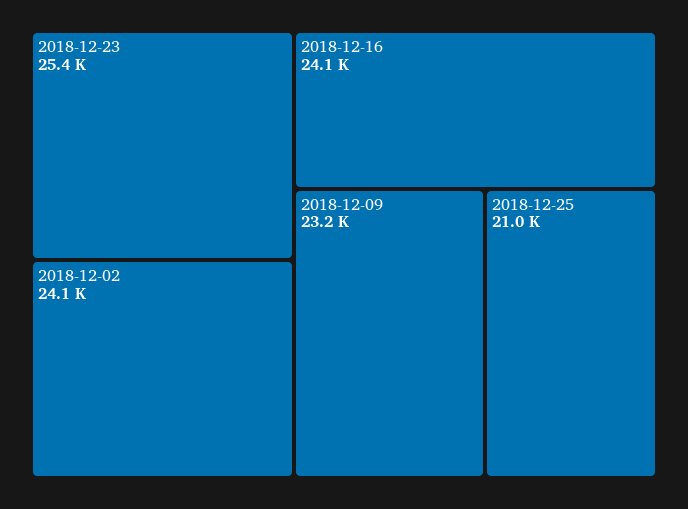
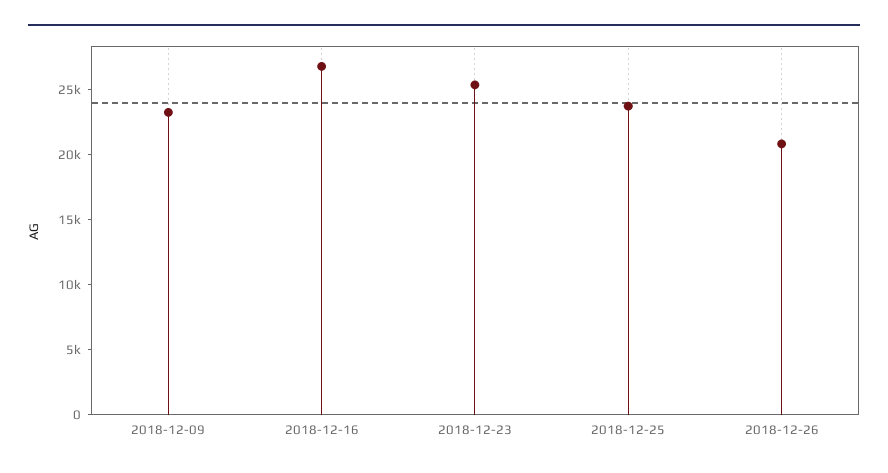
2018-12-02: 24100 -> none
2018-12-16: 24100 -> 27000
2018-12-25: 21000 -> 24000
2018-12-26: none -> 21000

